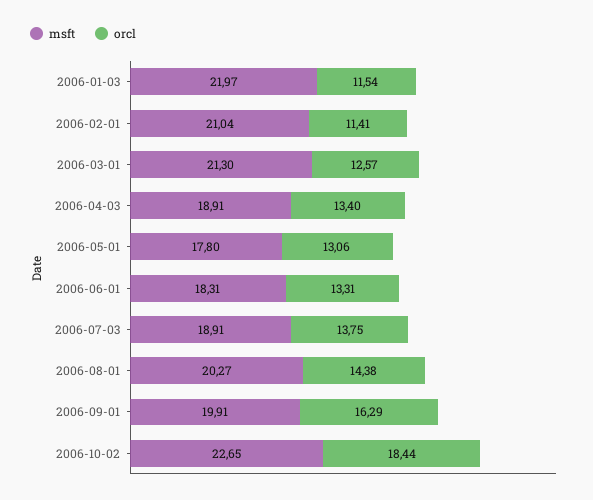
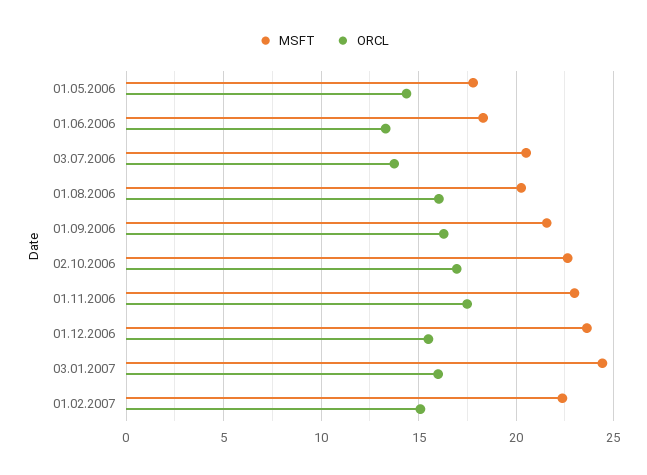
msft, 2006-01-03: 21.97 -> none
orcl, 2006-01-03: 11.54 -> none
msft, 2006-02-01: 21.04 -> none
orcl, 2006-02-01: 11.41 -> none
msft, 2006-03-01: 21.3 -> none
orcl, 2006-03-01: 12.57 -> none
msft, 2006-04-03: 18.91 -> none
orcl, 2006-04-03: 13.4 -> none
orcl, 2006-05-01: 13.06 -> 14.5
msft, 2006-07-03: 18.91 -> 20.5
orcl, 2006-08-01: 14.38 -> 16
msft, 2006-09-01: 19.91 -> 21.5
orcl, 2006-10-02: 18.44 -> 17
msft, 01.11.2006: none -> 23
orcl, 01.11.2006: none -> 17.5
msft, 01.12.2006: none -> 23.5
orcl, 01.12.2006: none -> 15.5
msft, 03.01.2007: none -> 24.5
orcl, 03.01.2007: none -> 16
msft, 01.02.2007: none -> 22.5
orcl, 01.02.2007: none -> 15

